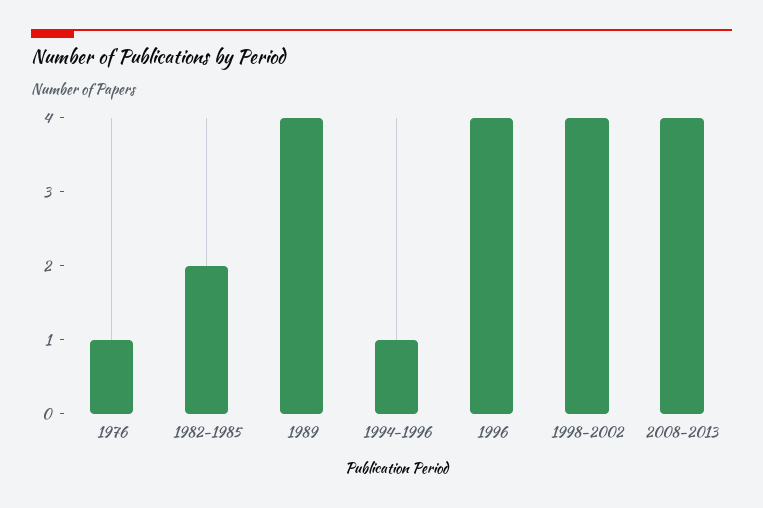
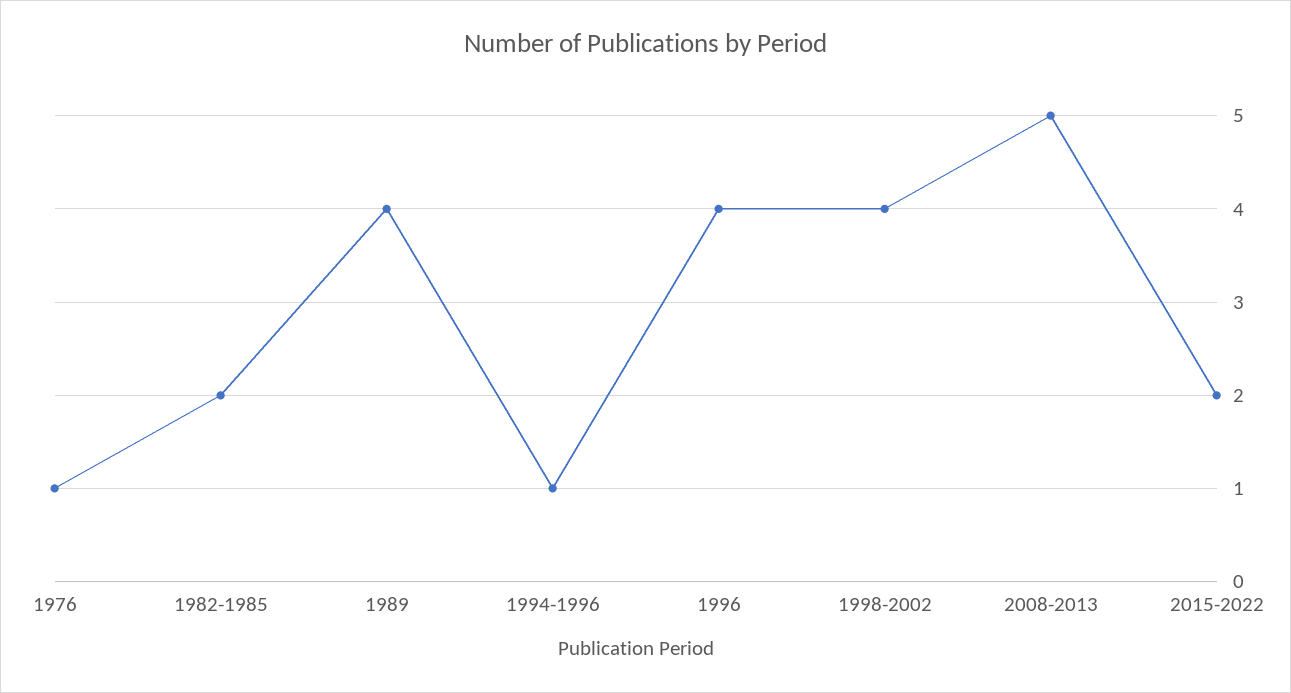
2008-2013: 4 -> 5
2015-2022: none -> 2

